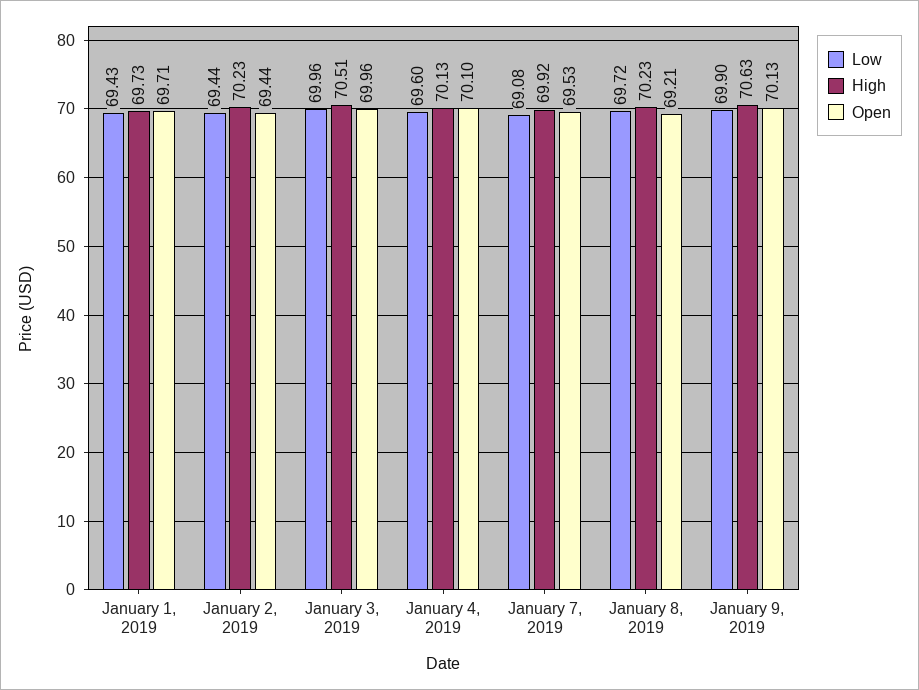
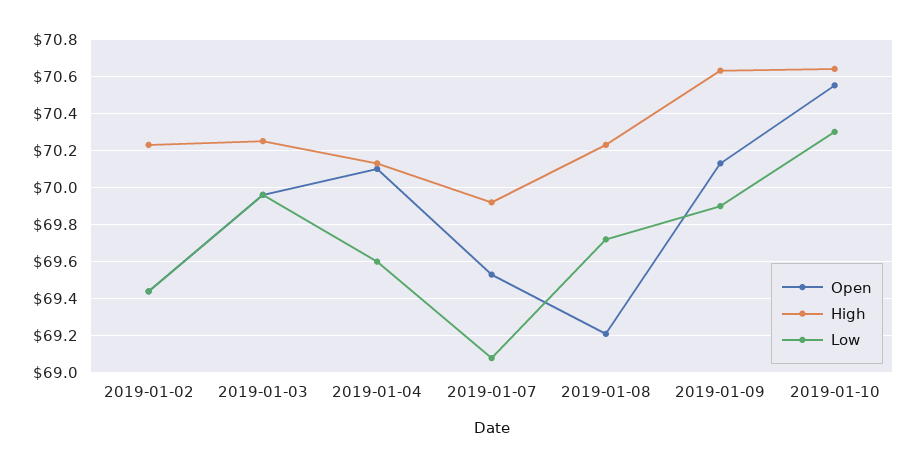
Low, January 1, 2019: 69.43 -> none
High, January 1, 2019: 69.73 -> none
Open, January 1, 2019: 69.71 -> none
High, January 3, 2019: 70.51 -> 70.25
Open, 2019-01-10: none -> 70.55
High, 2019-01-10: none -> 70.65
Low, 2019-01-10: none -> 70.3

